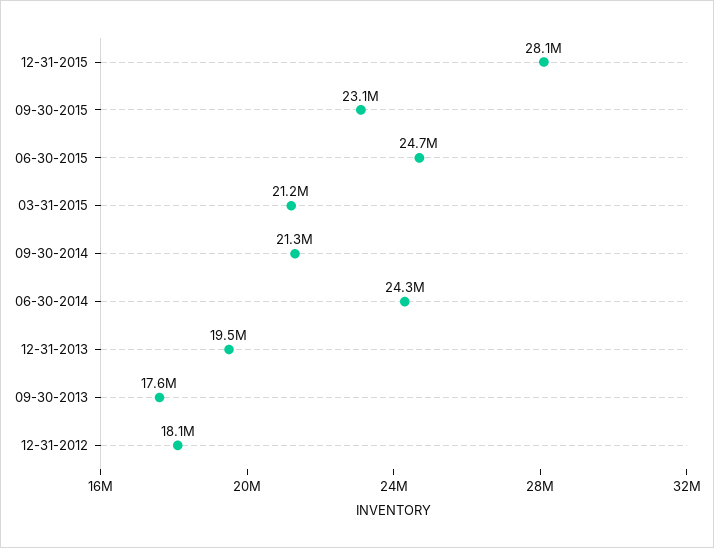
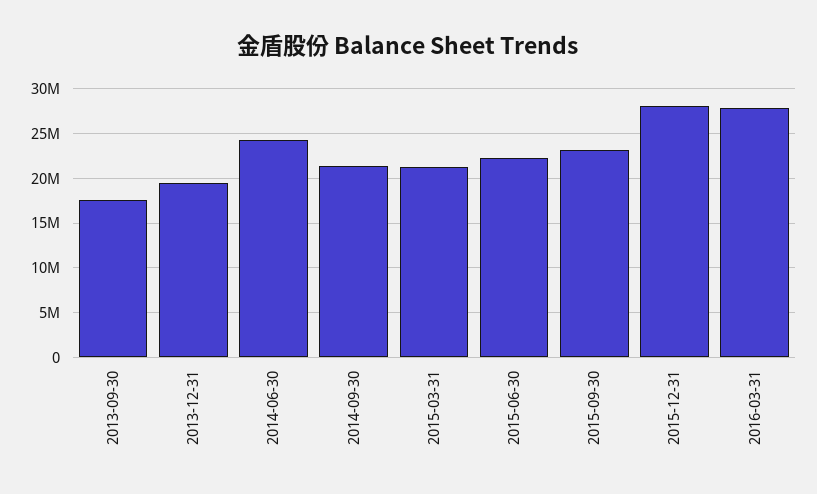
06-30-2015: 24700000 -> 22000000
12-31-2012: 18100000 -> none
2016-03-31: none -> 28000000

